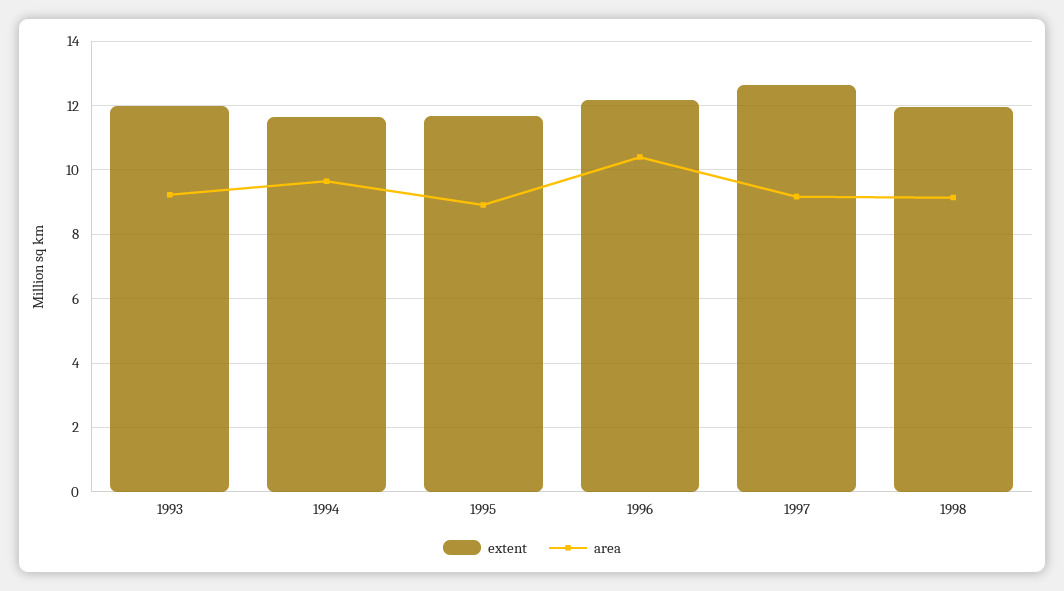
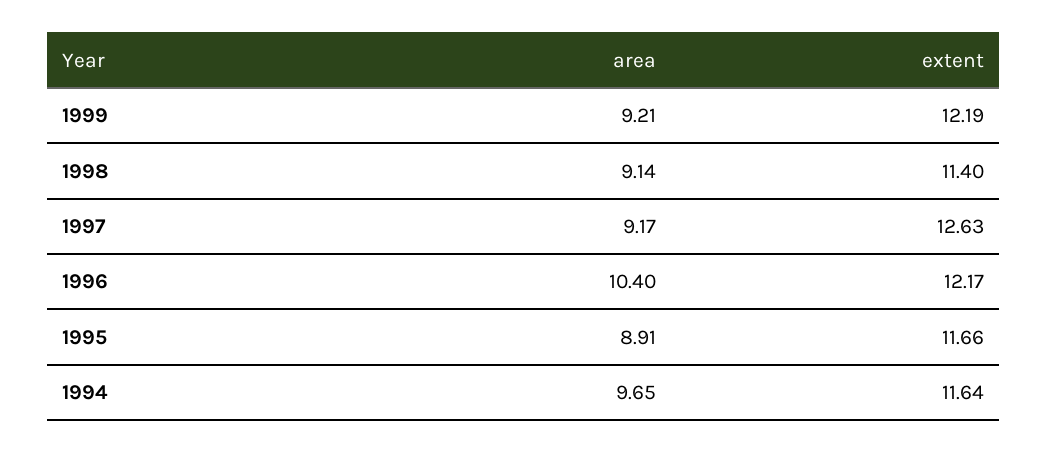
extent, 1993: 12 -> none
area, 1993: 9.2 -> none
extent, 1998: 12 -> 11.4
area, 1999: none -> 9.21
extent, 1999: none -> 12.19

